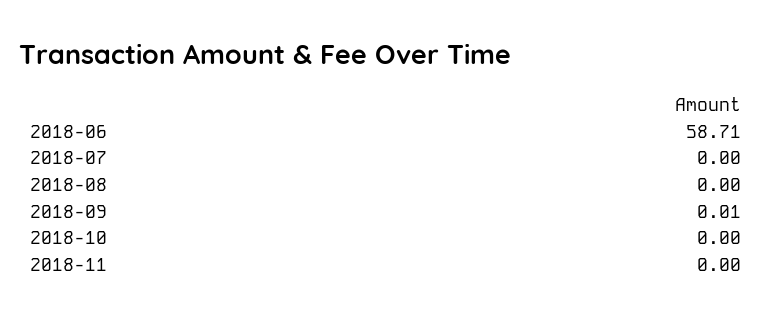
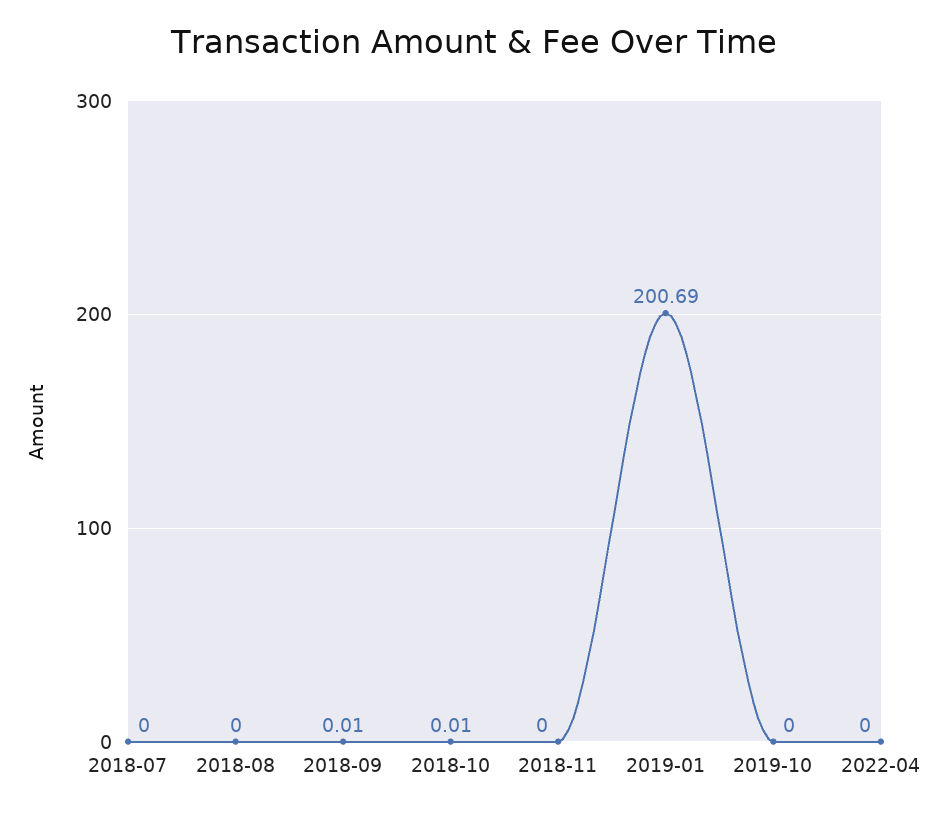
2018-06: 58.71 -> none
2018-10: 0 -> 0.01
2019-01: none -> 200.69
2019-10: none -> 0
2022-04: none -> 0

